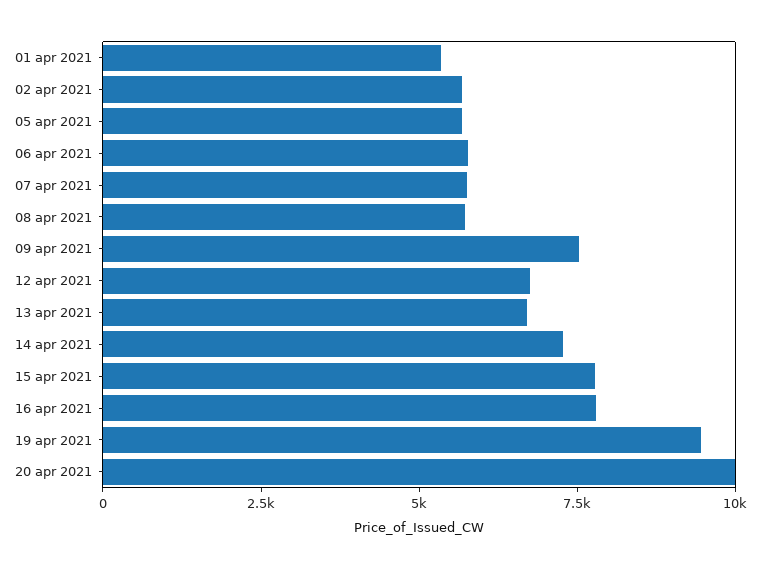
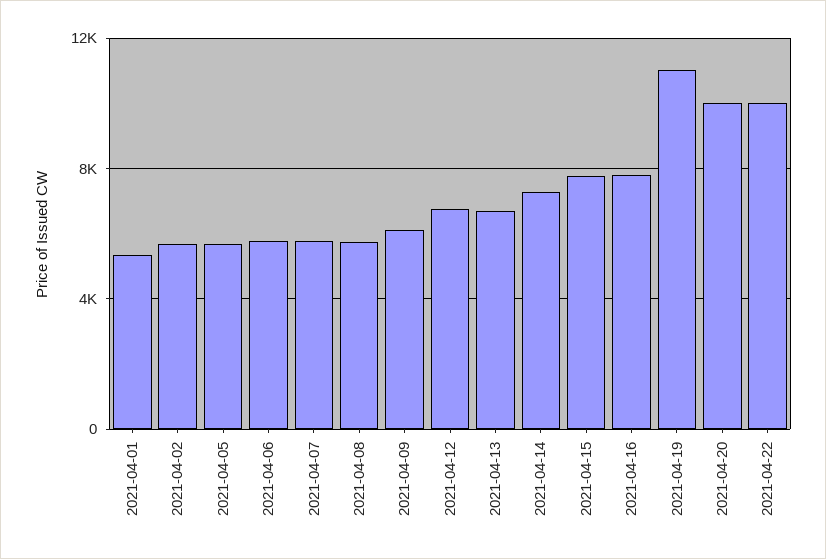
09 apr 2021: 7500 -> 6000
19 apr 2021: 9500 -> 11000
2021-04-22: none -> 10000

